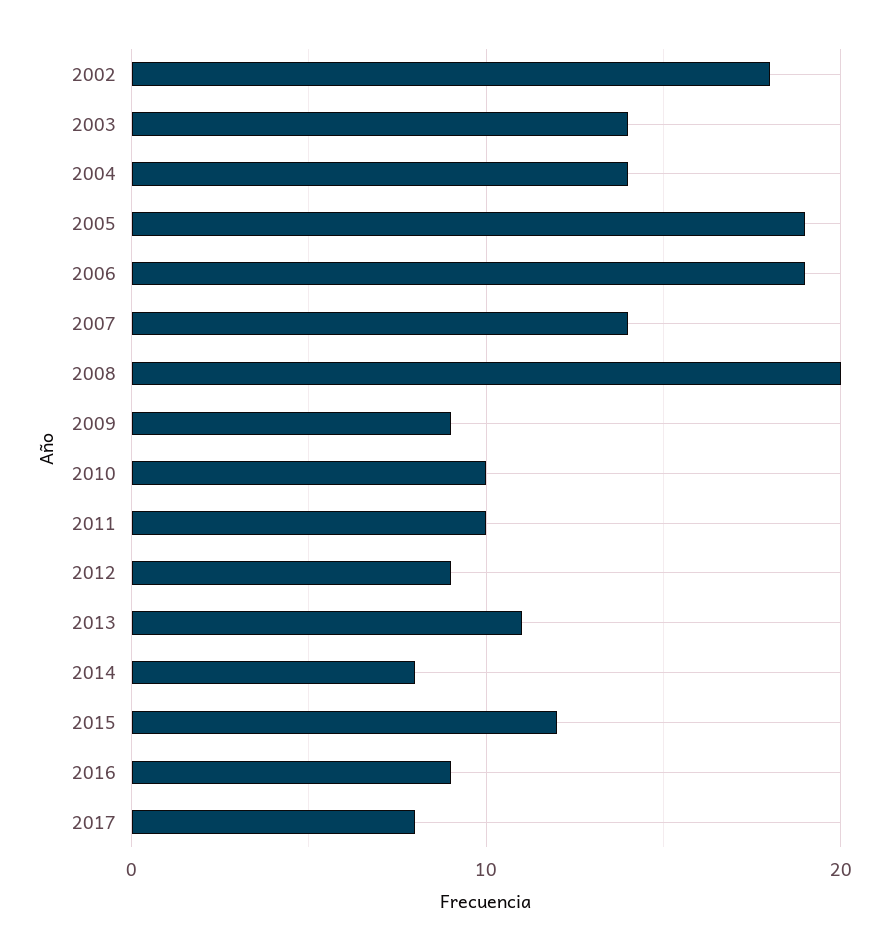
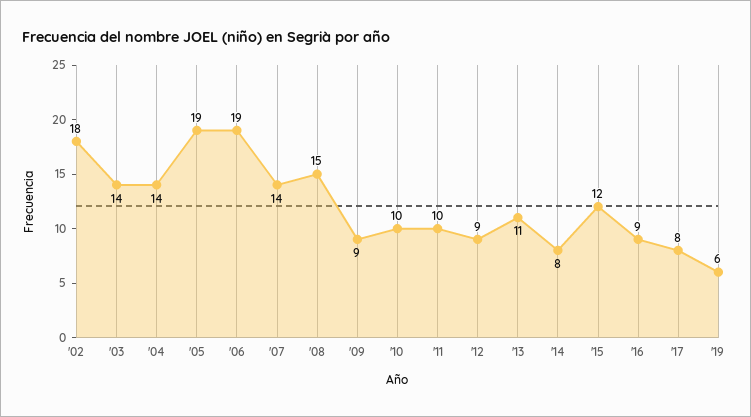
2008: 20 -> 15
'19: none -> 6

